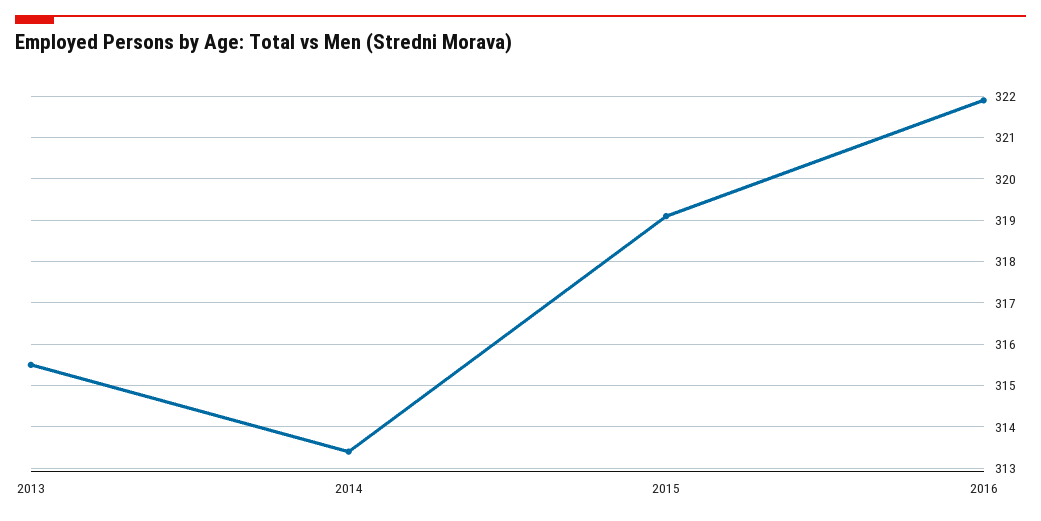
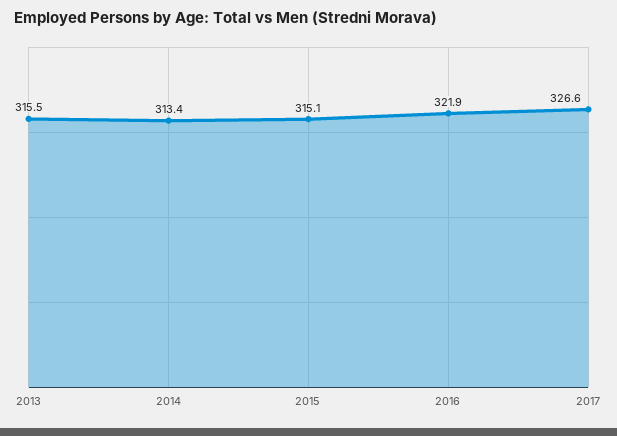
2015: 319 -> 315.1
2017: none -> 326.6

